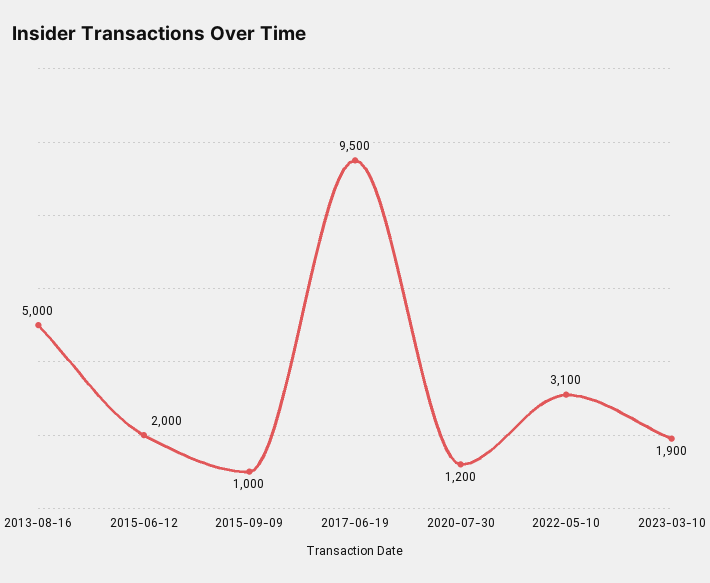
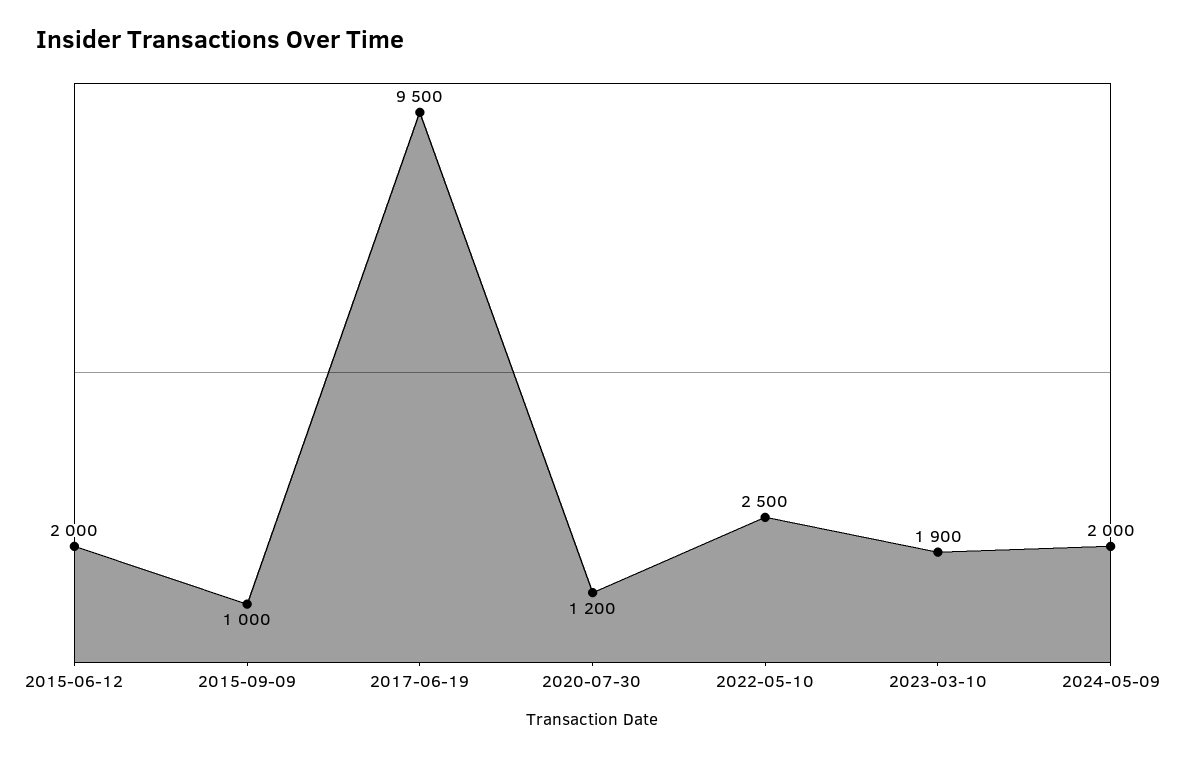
2013-08-16: 5000 -> none
2022-05-10: 3100 -> 2500
2024-05-09: none -> 2000

